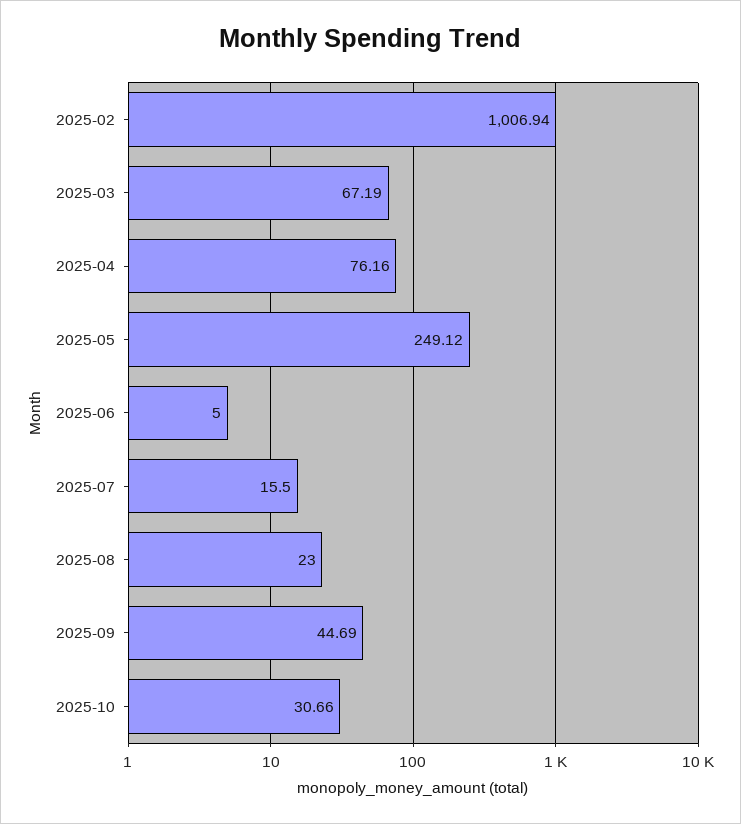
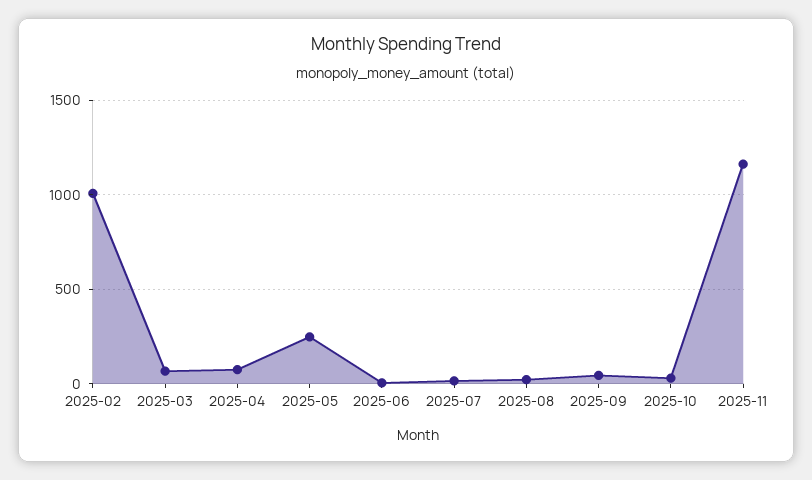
2025-11: none -> 1150

